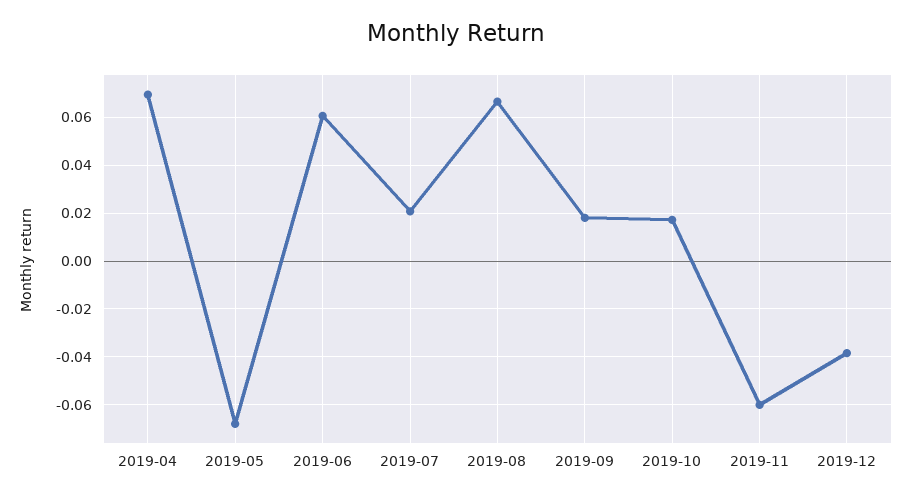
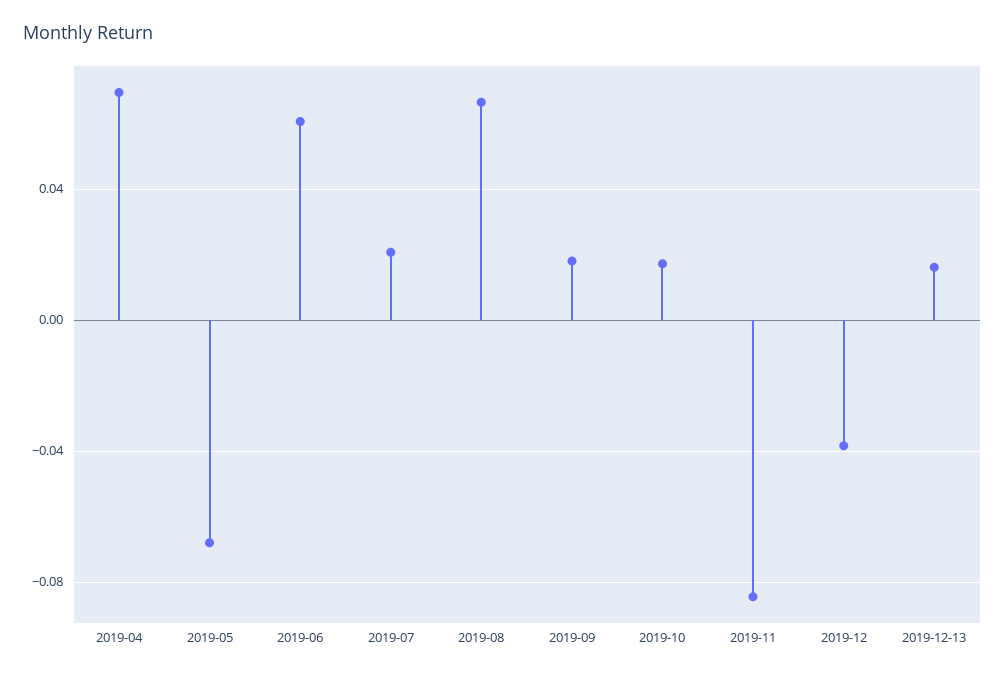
2019-11: -0.06 -> -0.085
2019-12-13: none -> 0.015

